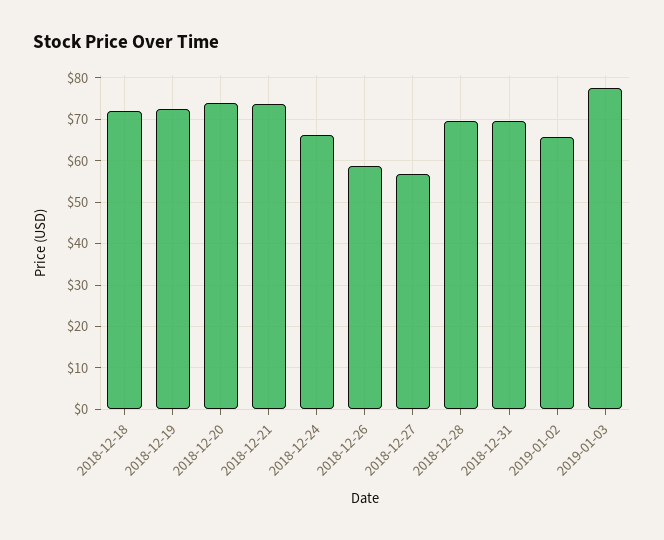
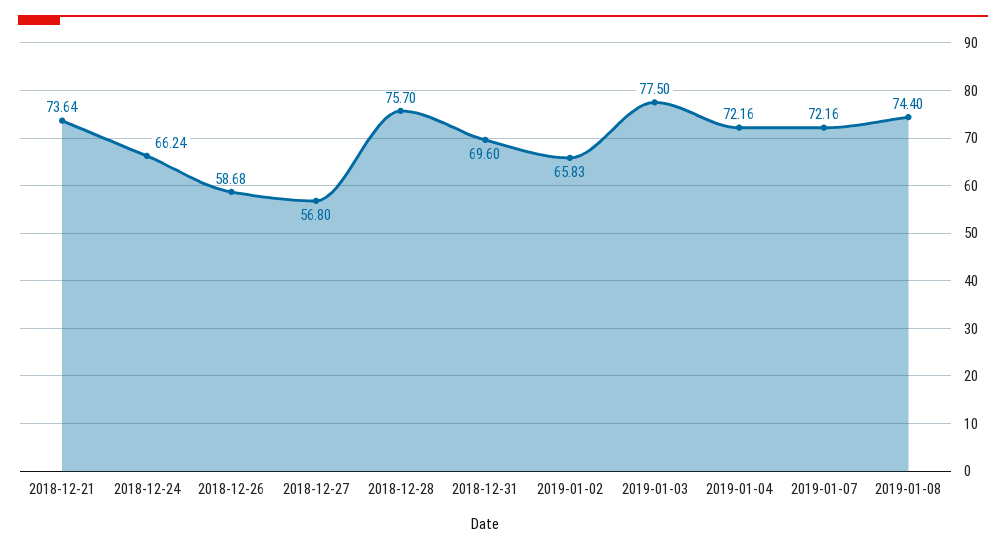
2018-12-18: 72 -> none
2018-12-19: 72 -> none
2018-12-20: 74 -> none
2018-12-28: 70 -> 75.7
2019-01-04: none -> 72.16
2019-01-07: none -> 72.16
2019-01-08: none -> 74.4

